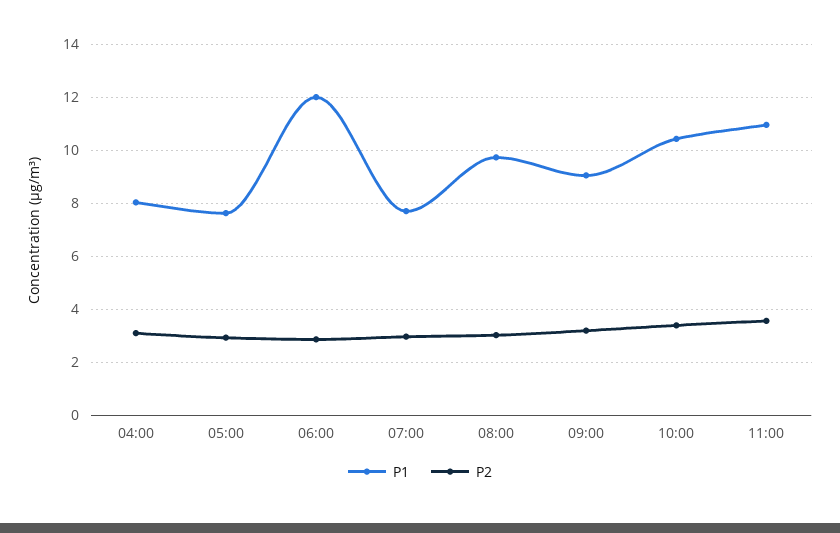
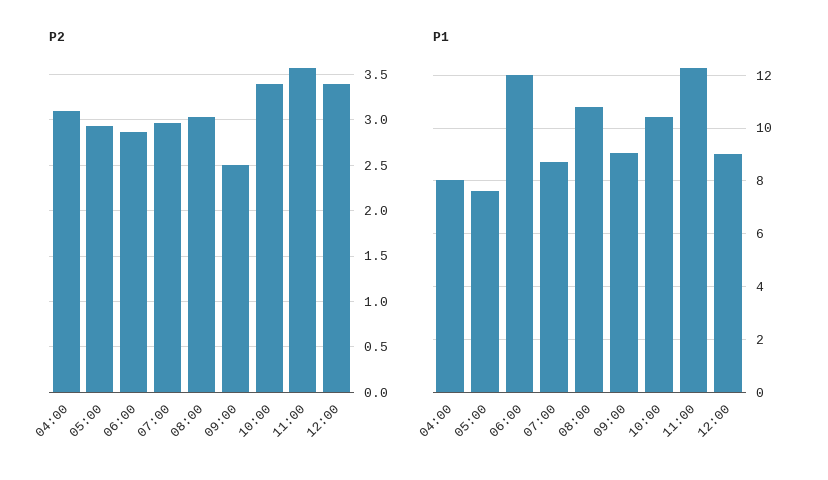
P1, 07:00: 7.75 -> 8.75
P1, 08:00: 9.75 -> 10.75
P2, 09:00: 3.25 -> 2.5
P1, 11:00: 11 -> 12.25
P2, 12:00: none -> 3.4
P1, 12:00: none -> 9

